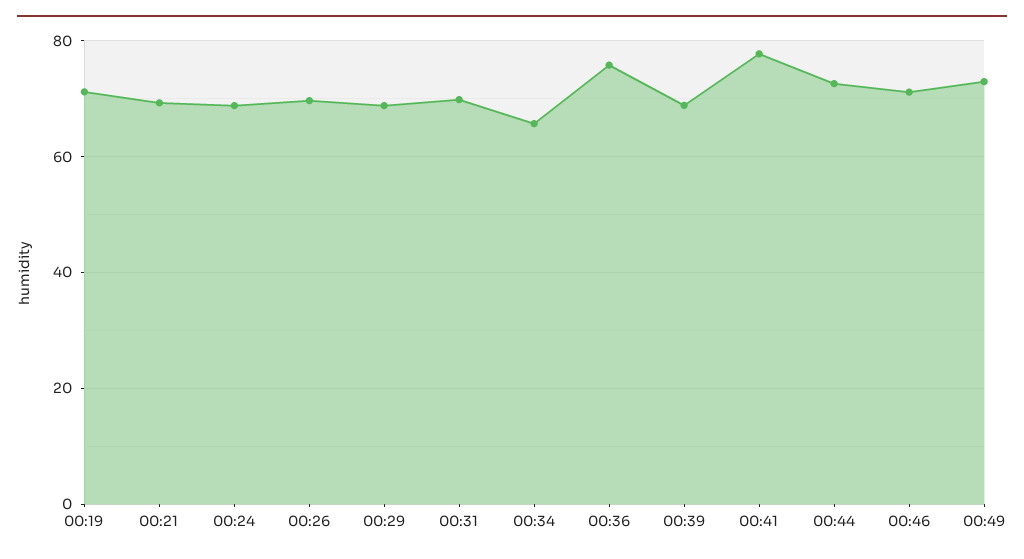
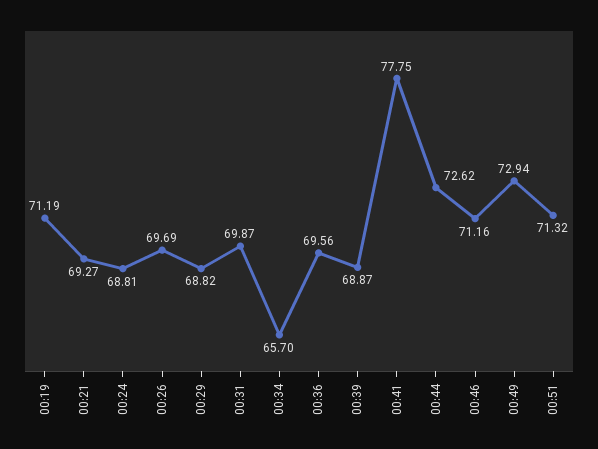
00:36: 76 -> 69.56
00:51: none -> 71.32

